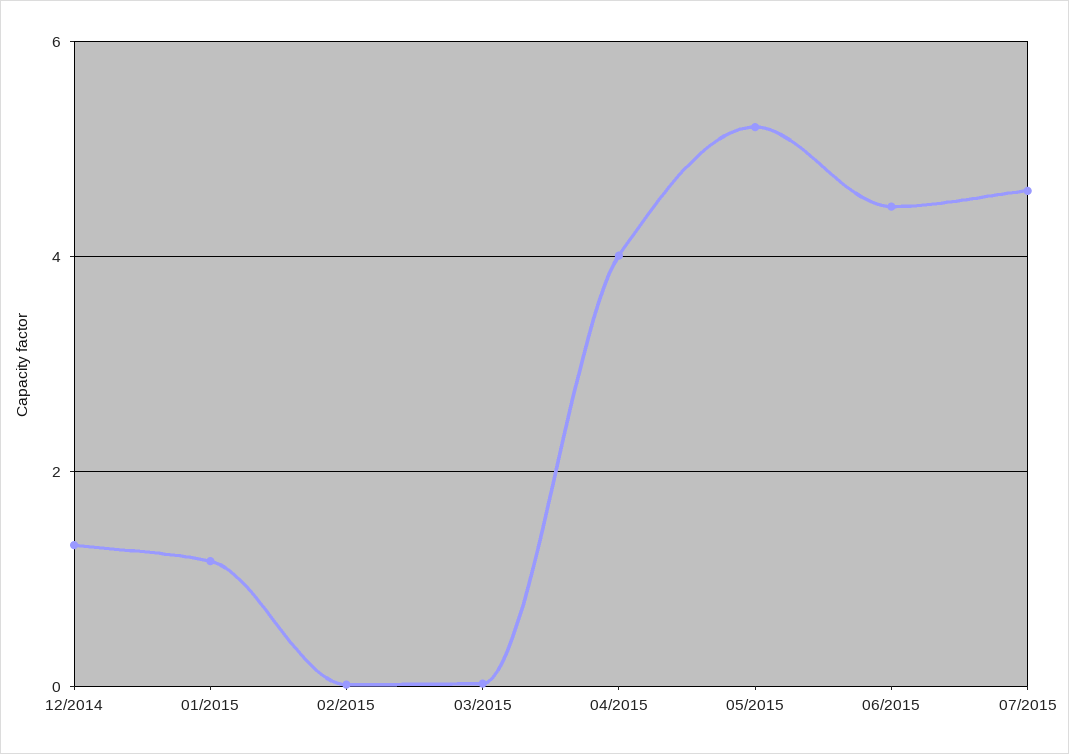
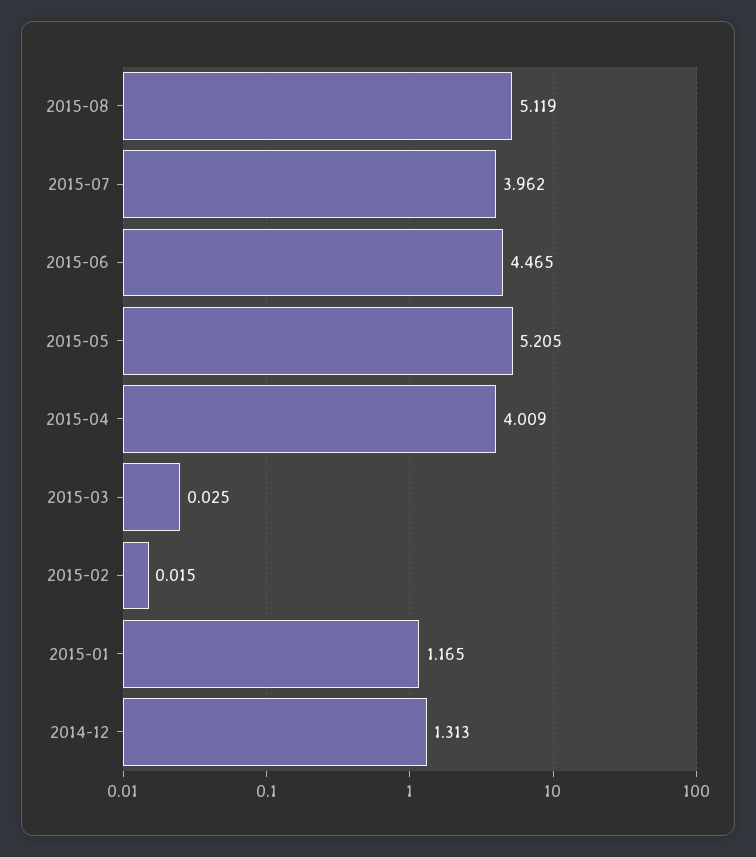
07/2015: 4.6 -> 3.962
2015-08: none -> 5.119

